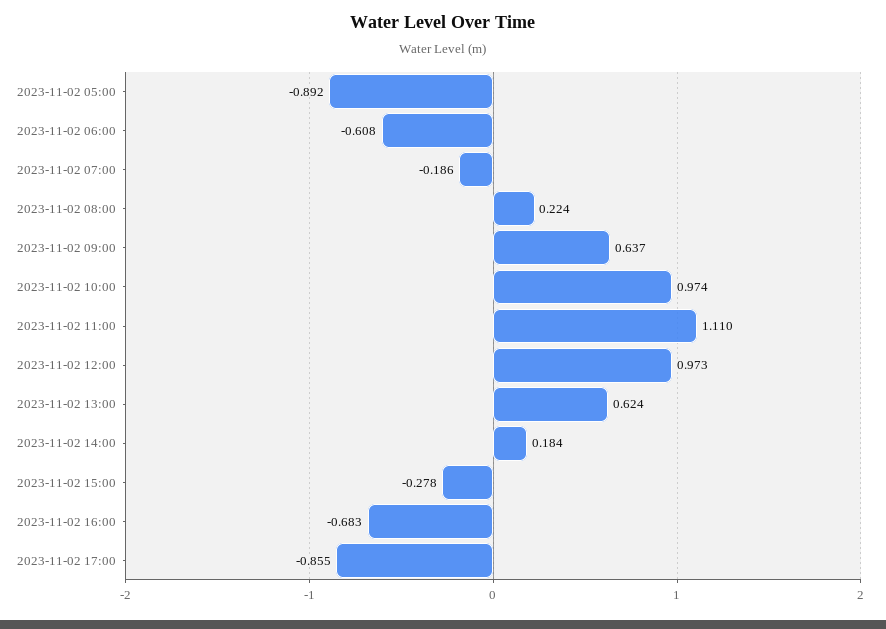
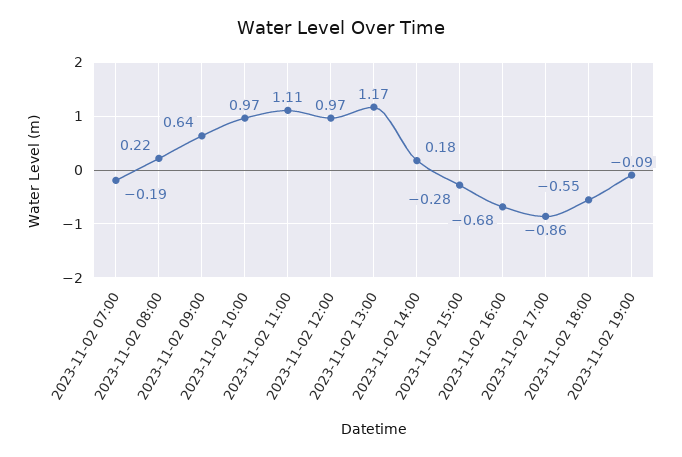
2023-11-02 05:00: -0.892 -> none
2023-11-02 06:00: -0.608 -> none
2023-11-02 13:00: 0.624 -> 1.17
2023-11-02 18:00: none -> -0.55
2023-11-02 19:00: none -> -0.09

